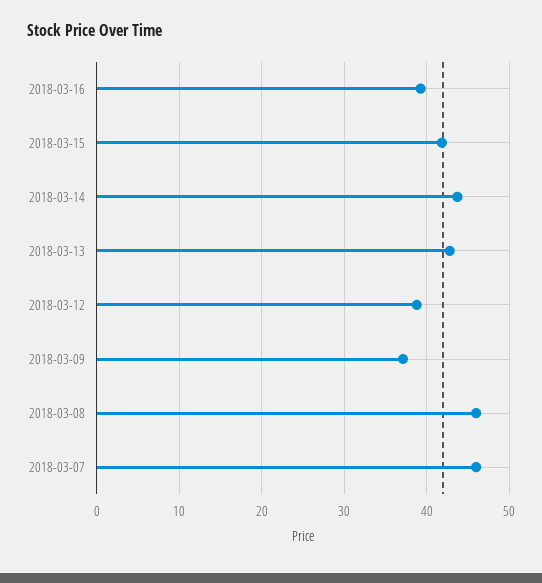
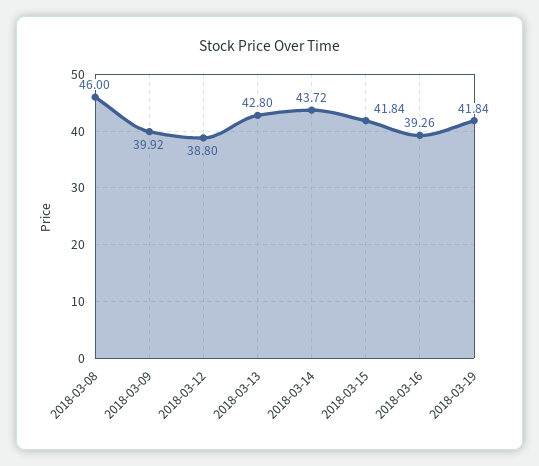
2018-03-09: 37 -> 39.92
2018-03-07: 46 -> none
2018-03-19: none -> 41.84

